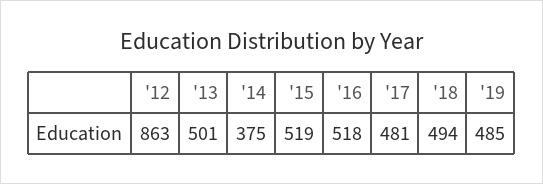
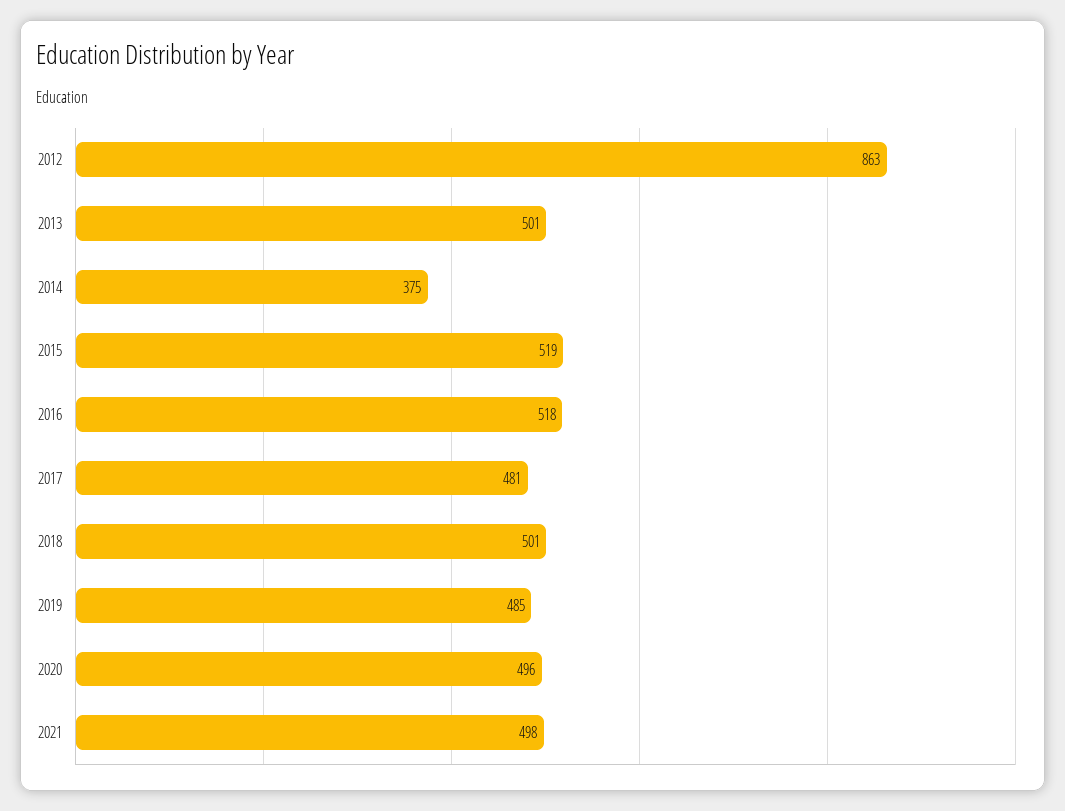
'18: 494 -> 501
2020: none -> 496
2021: none -> 498

